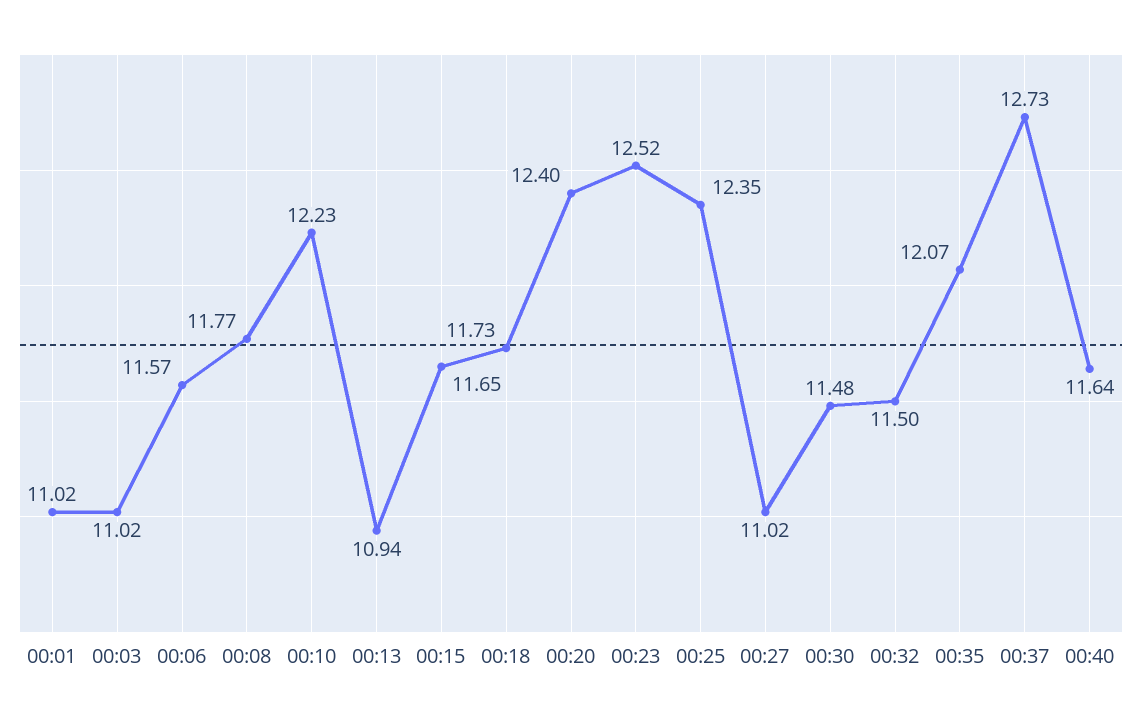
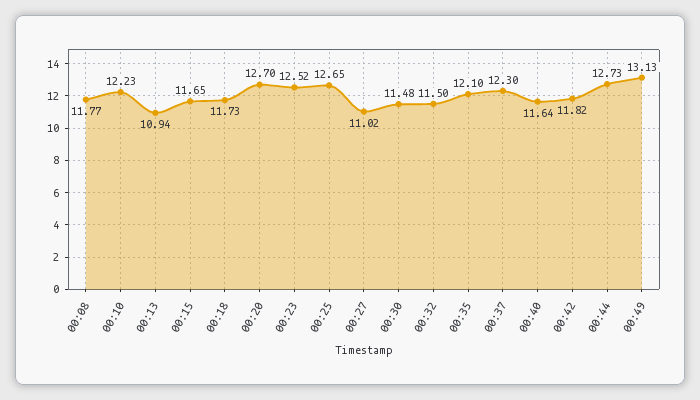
00:01: 11.02 -> none
00:03: 11.02 -> none
00:06: 11.57 -> none
00:20: 12.4 -> 12.7
00:25: 12.35 -> 12.65
00:35: 12.07 -> 12.1
00:37: 12.73 -> 12.3
00:42: none -> 11.82
00:44: none -> 12.73
00:49: none -> 13.13

